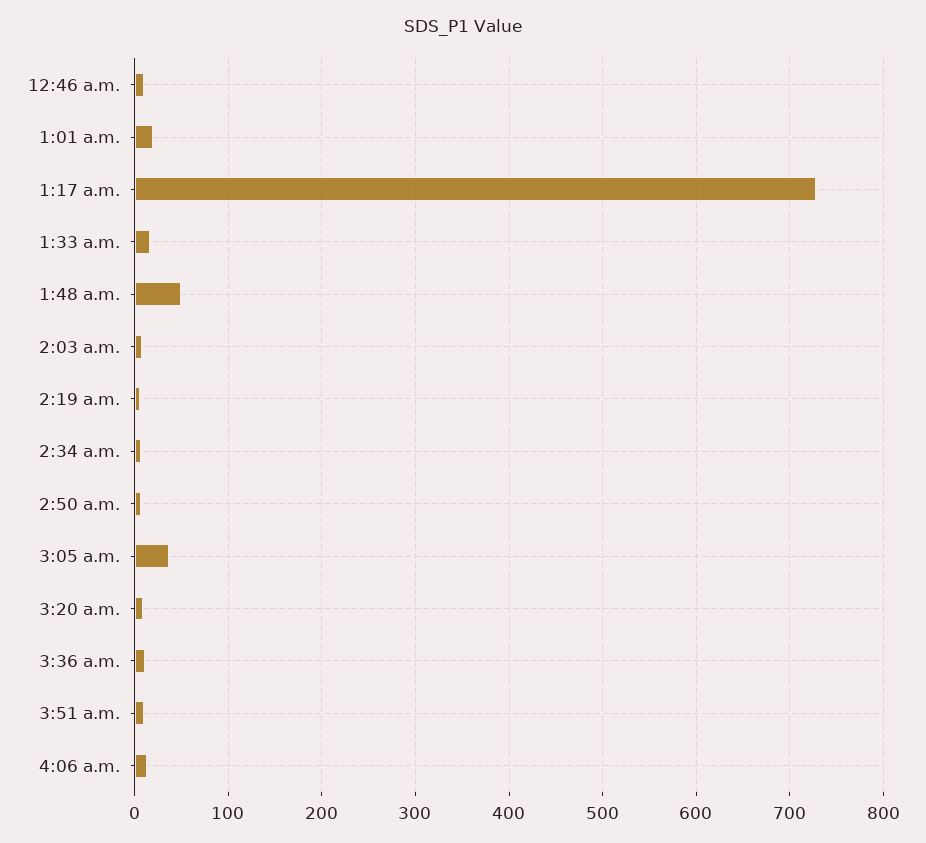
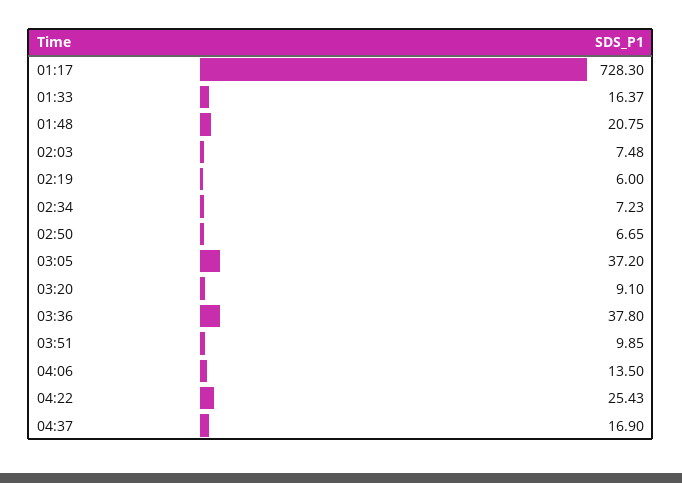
12:46 a.m.: 10 -> none
1:01 a.m.: 20 -> none
1:48 a.m.: 50 -> 20.75
3:36 a.m.: 10 -> 37.8
04:22: none -> 25.43
04:37: none -> 16.9

